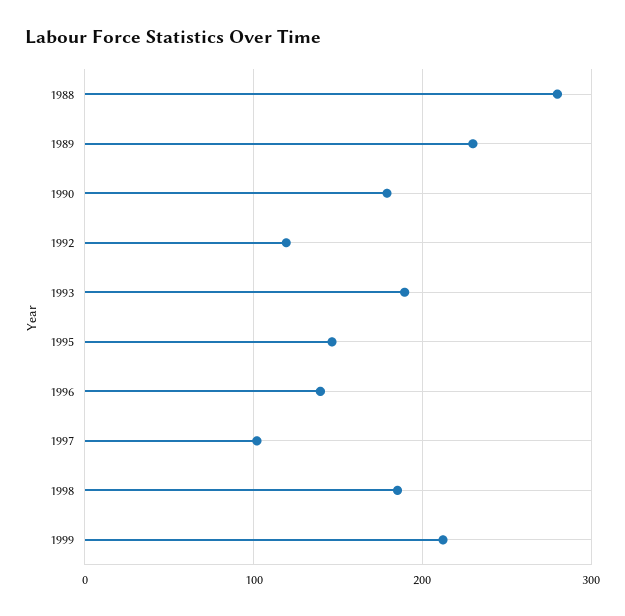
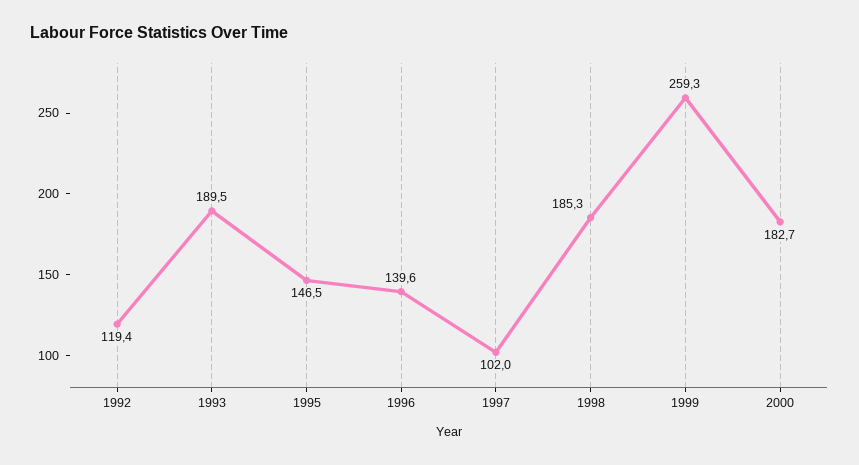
1988: 280 -> none
1989: 230 -> none
1990: 180 -> none
1999: 210 -> 259.3
2000: none -> 182.7

